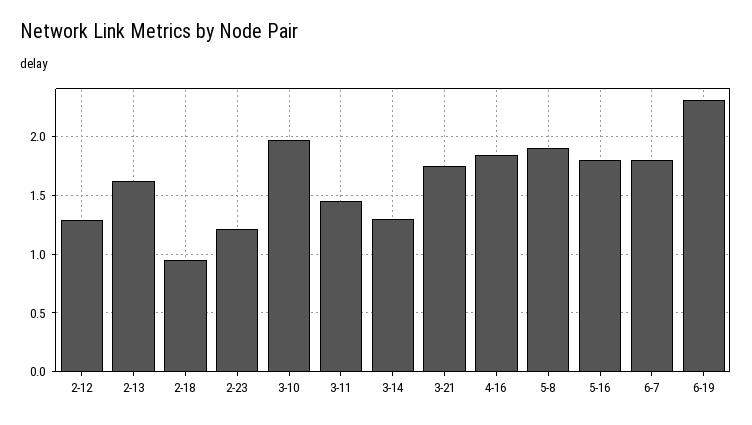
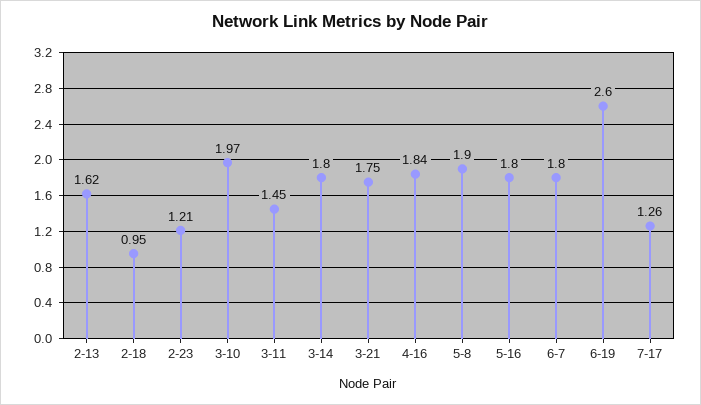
2-12: 1.3 -> none
3-14: 1.3 -> 1.8
6-19: 2.3 -> 2.6
7-17: none -> 1.26

